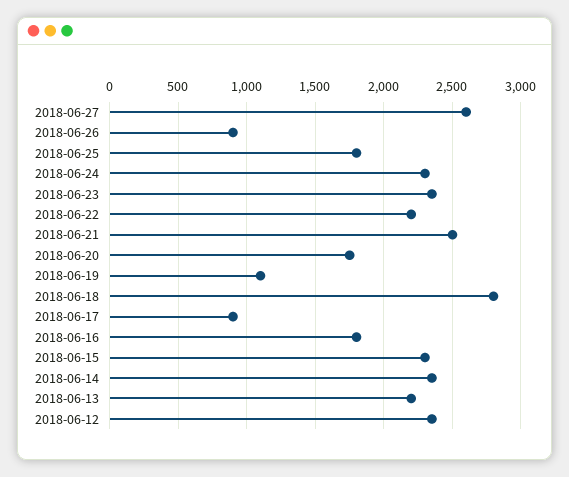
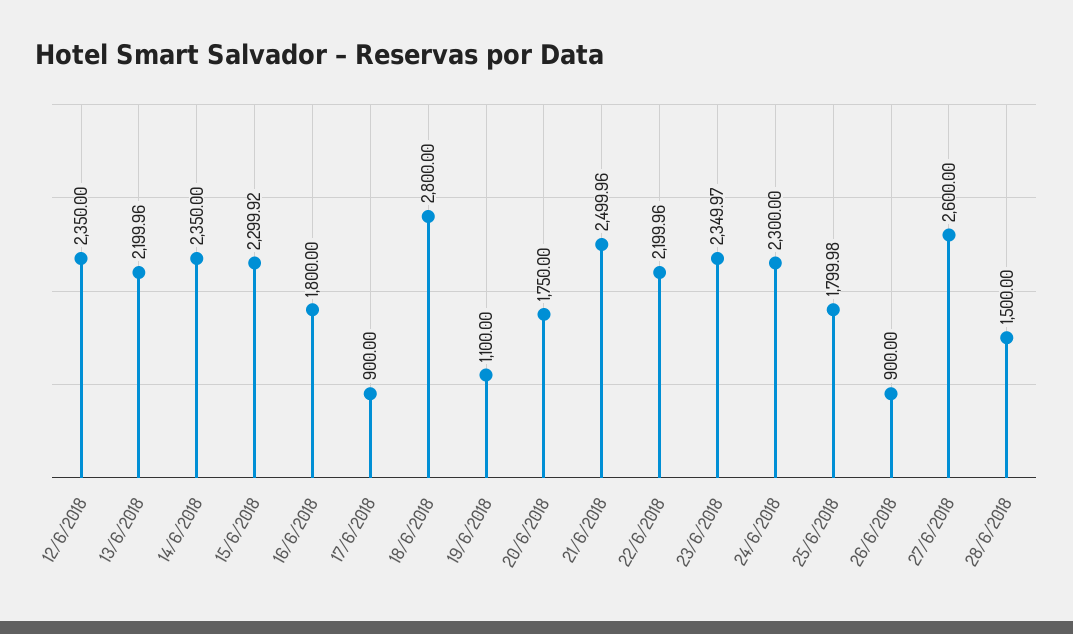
28/6/2018: none -> 1500

